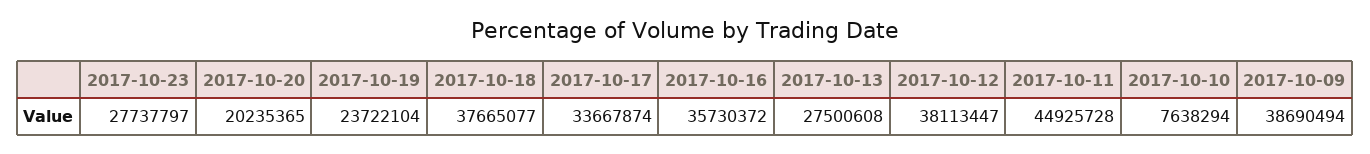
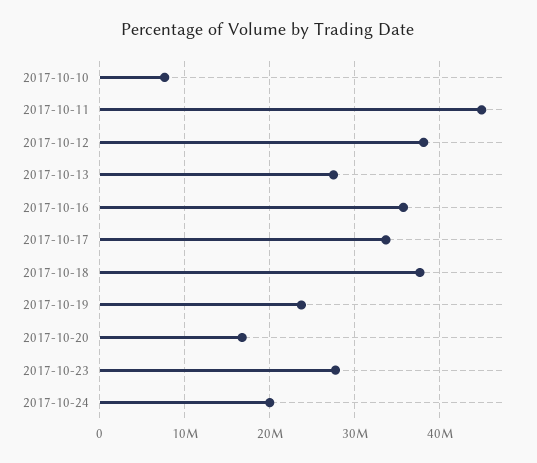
2017-10-20: 20235365 -> 17000000
2017-10-09: 38690494 -> none
2017-10-24: none -> 20000000

